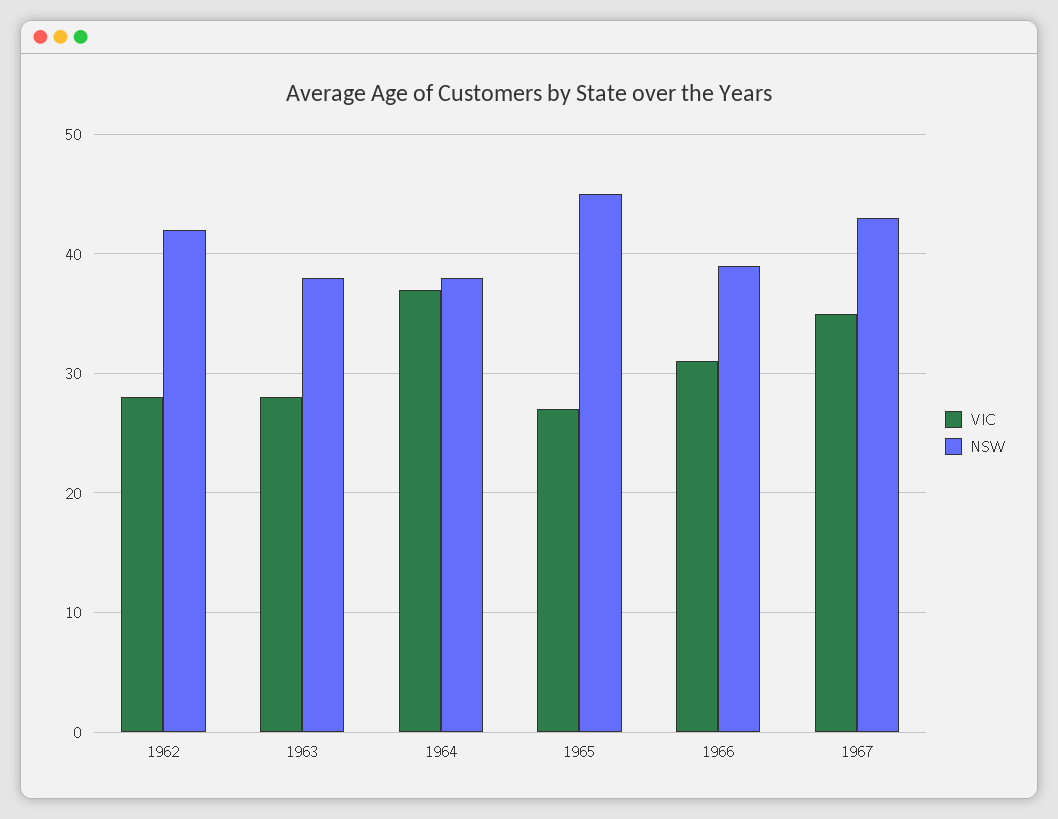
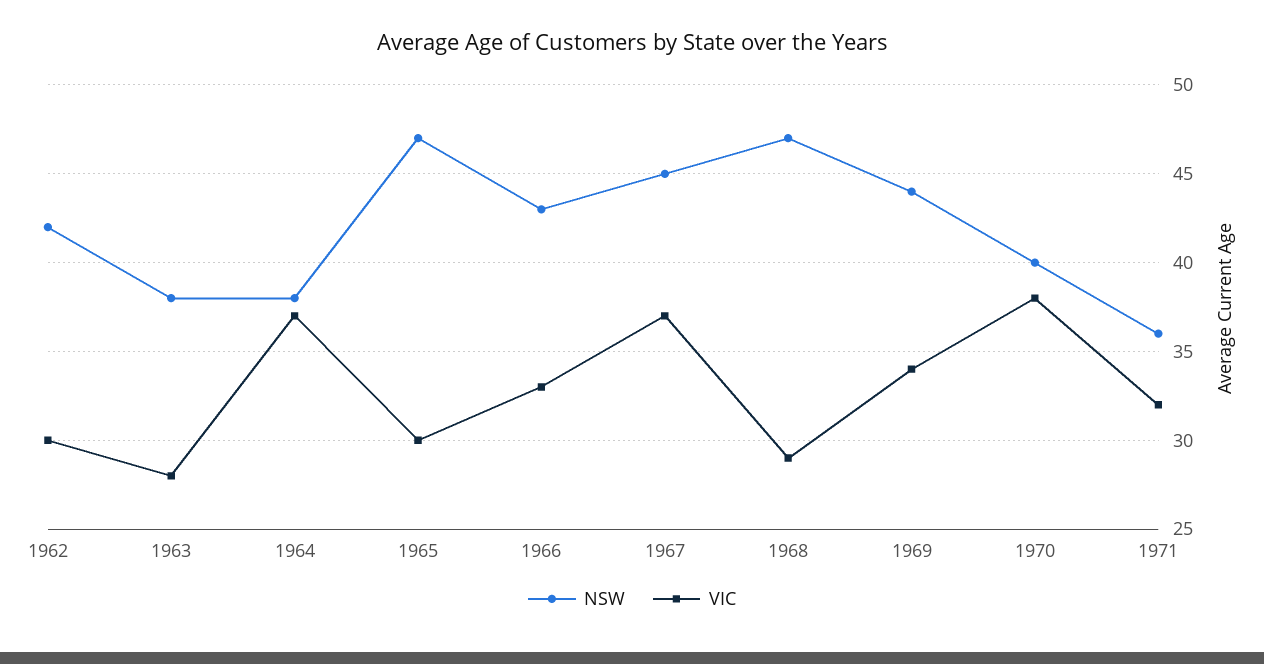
VIC, 1962: 28 -> 30
VIC, 1965: 27 -> 30
NSW, 1965: 45 -> 47
VIC, 1966: 31 -> 33
NSW, 1966: 39 -> 43
VIC, 1967: 35 -> 37
NSW, 1967: 43 -> 45
NSW, 1968: none -> 47
VIC, 1968: none -> 29
NSW, 1969: none -> 44
VIC, 1969: none -> 34
NSW, 1970: none -> 40
VIC, 1970: none -> 38
NSW, 1971: none -> 36
VIC, 1971: none -> 32

